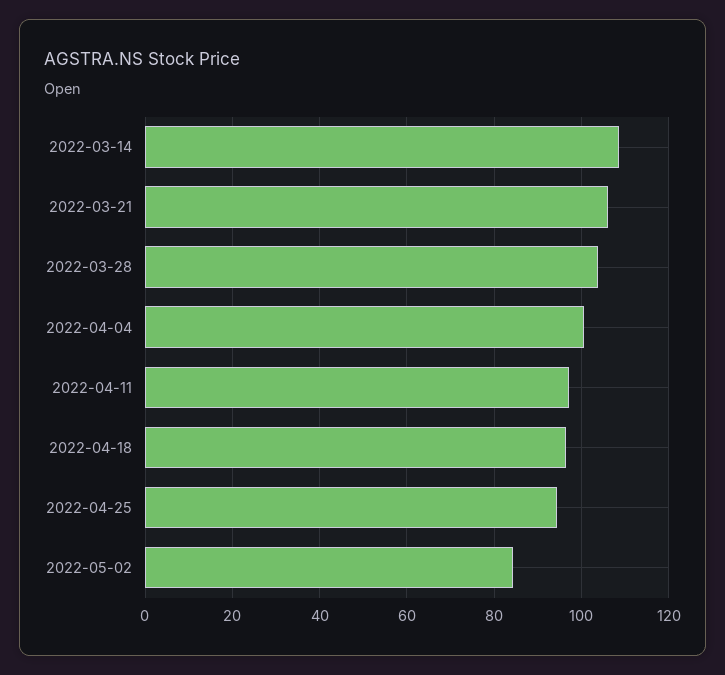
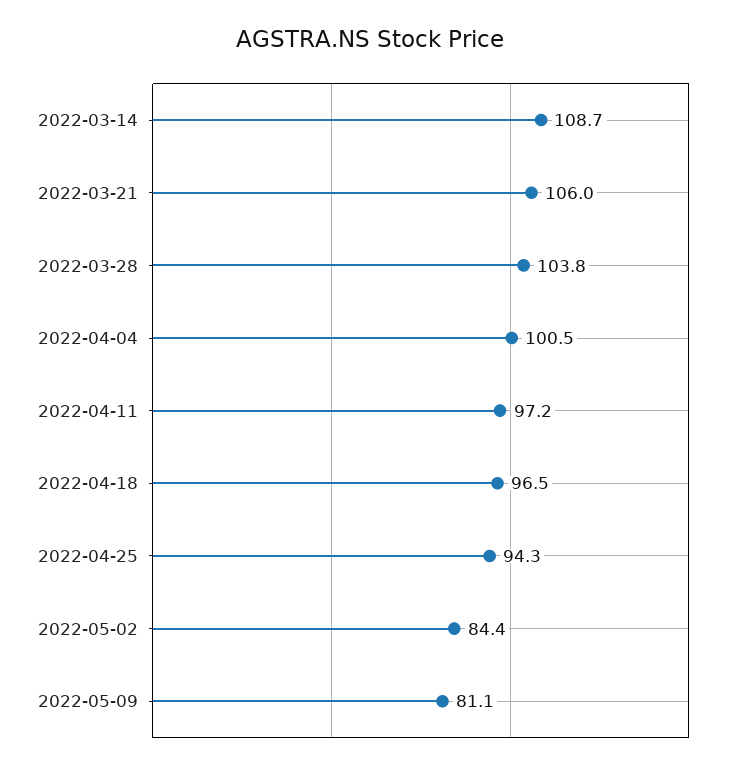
2022-05-09: none -> 81.1

